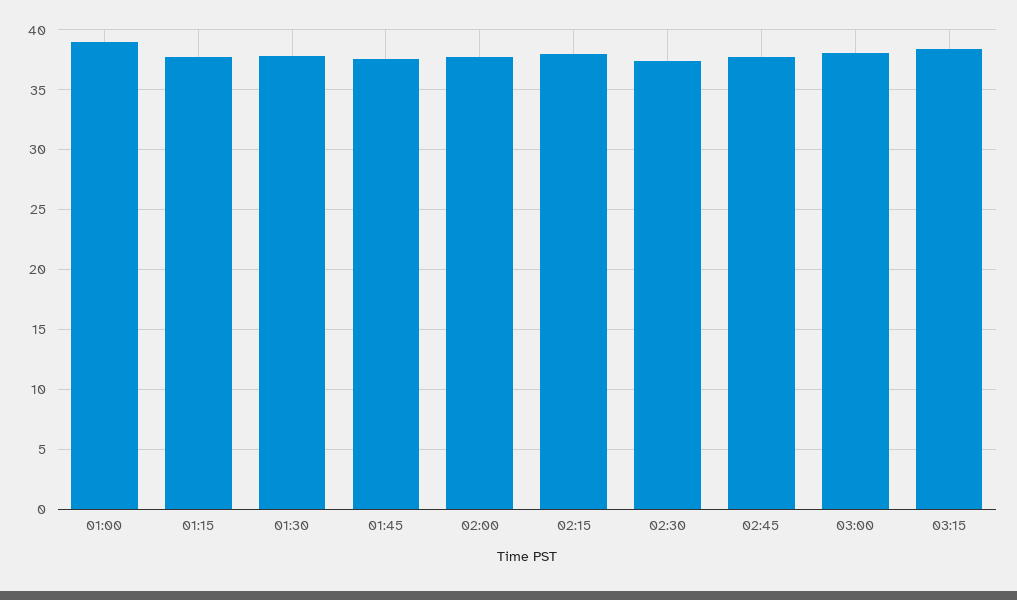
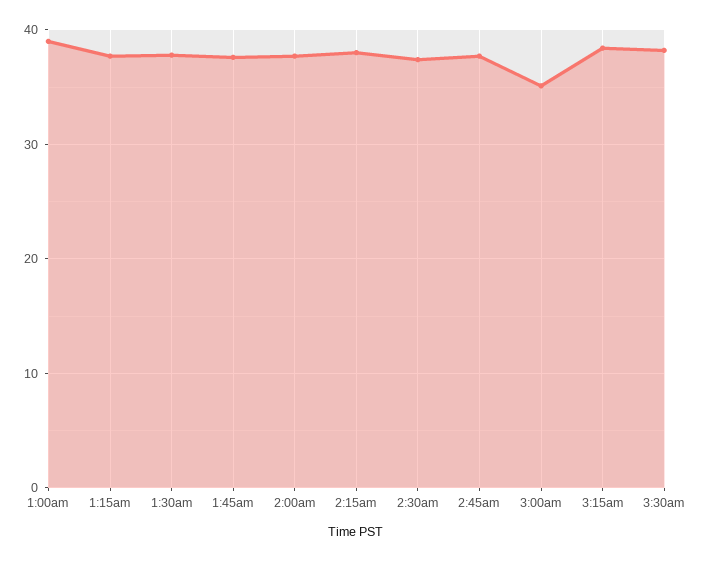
03:00: 38 -> 35
3:30am: none -> 38

